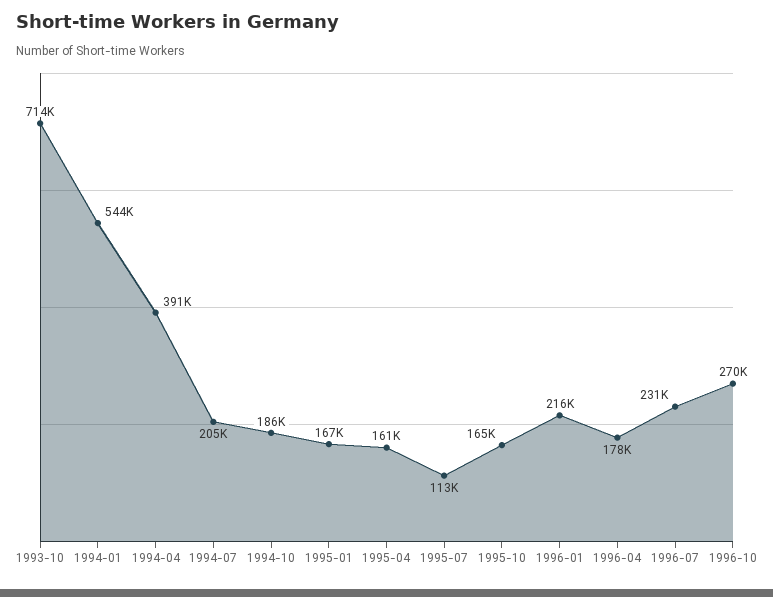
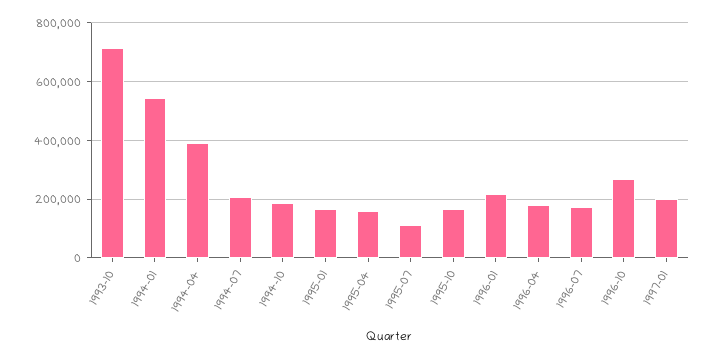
1996-07: 231000 -> 175000
1997-01: none -> 200000

